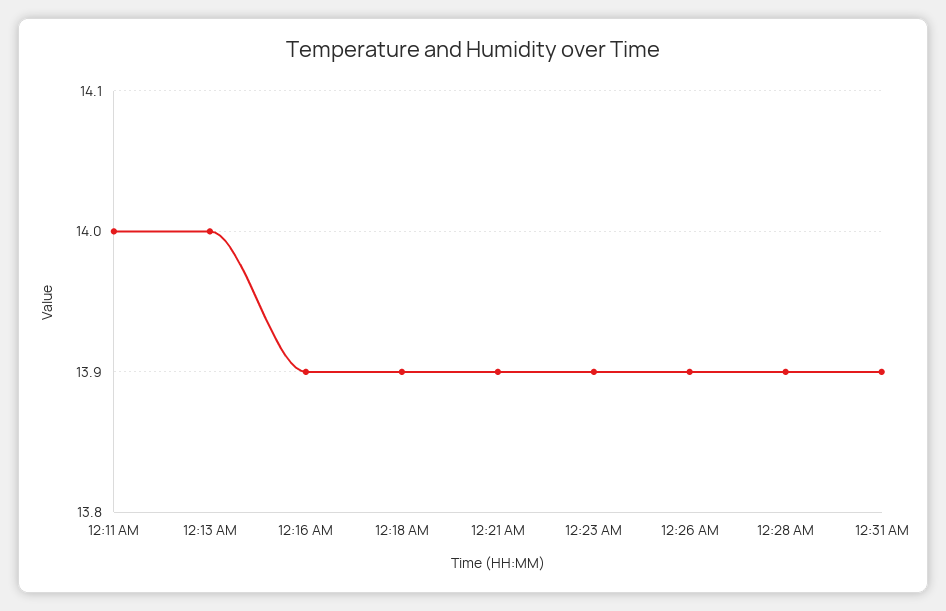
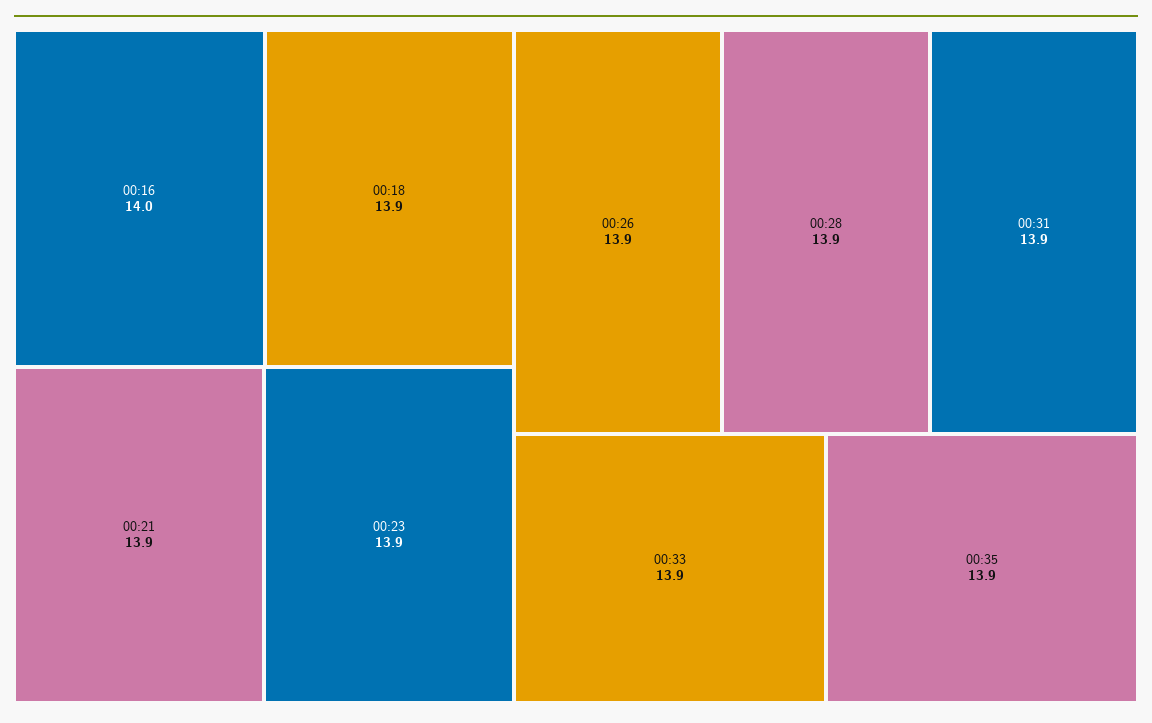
12:11 AM: 14 -> none
12:13 AM: 14 -> none
12:16 AM: 13.9 -> 14
00:33: none -> 13.9
00:35: none -> 13.9

